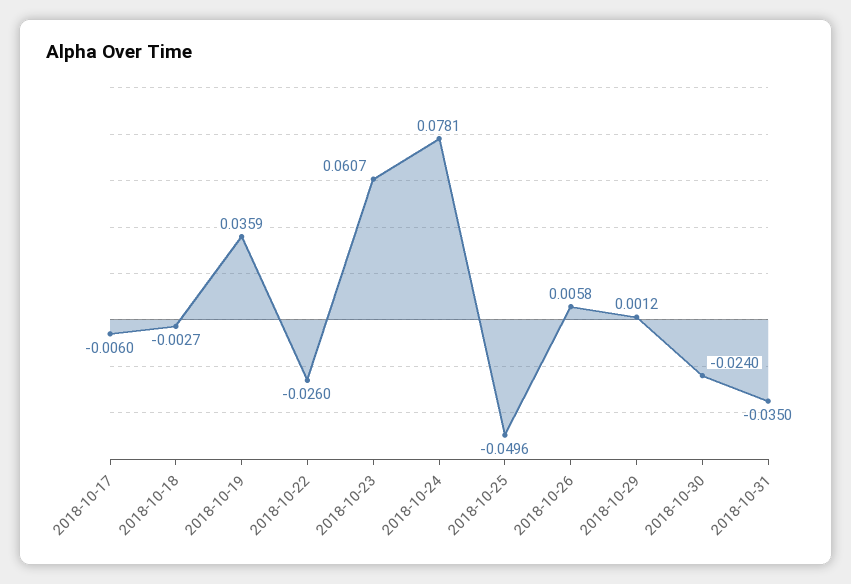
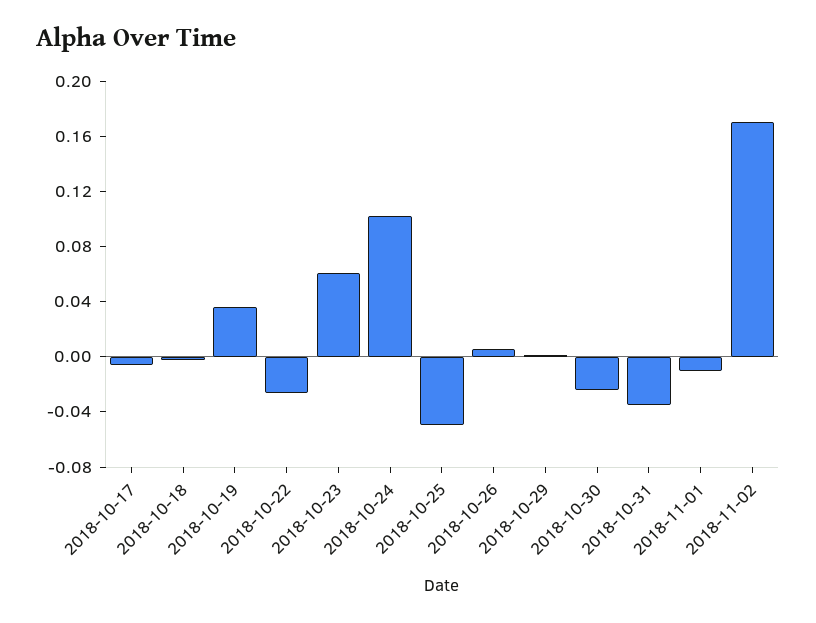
2018-10-24: 0.0781 -> 0.1
2018-11-01: none -> -0.01
2018-11-02: none -> 0.17

